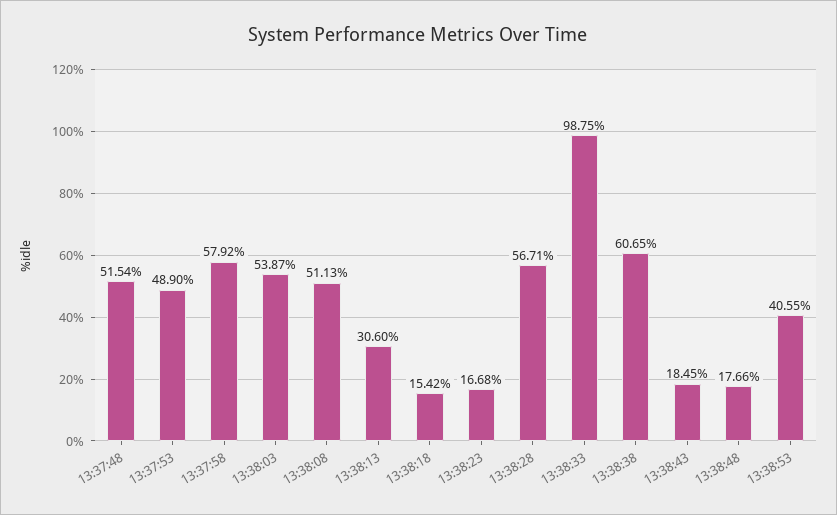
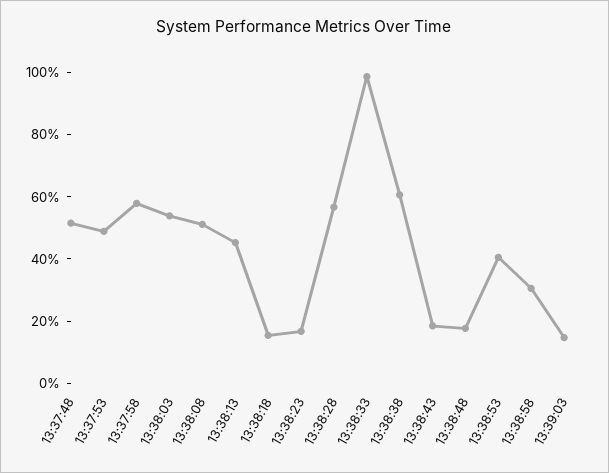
13:38:13: 30.6 -> 45
13:38:58: none -> 30
13:39:03: none -> 15

